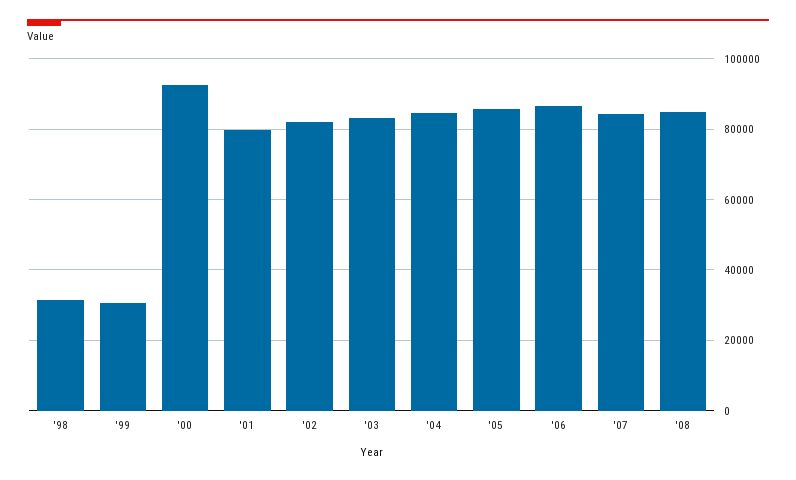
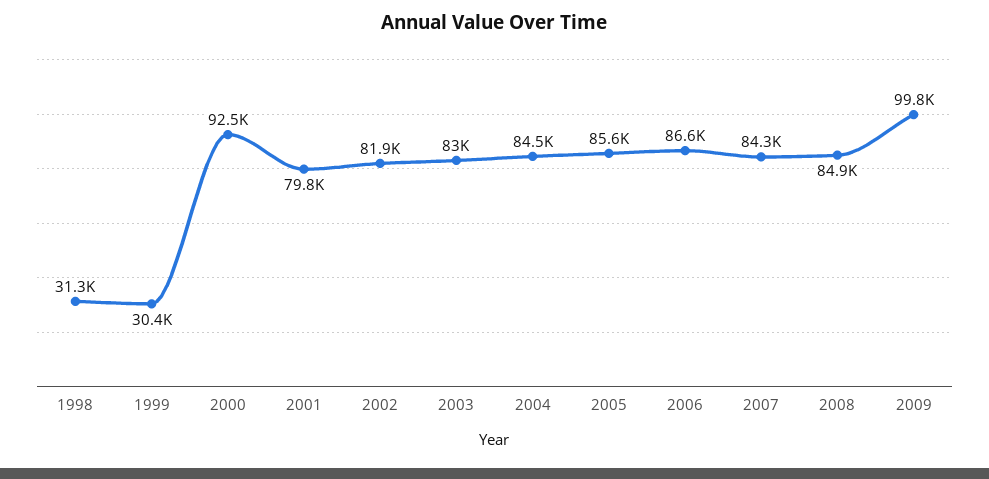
2009: none -> 99800

